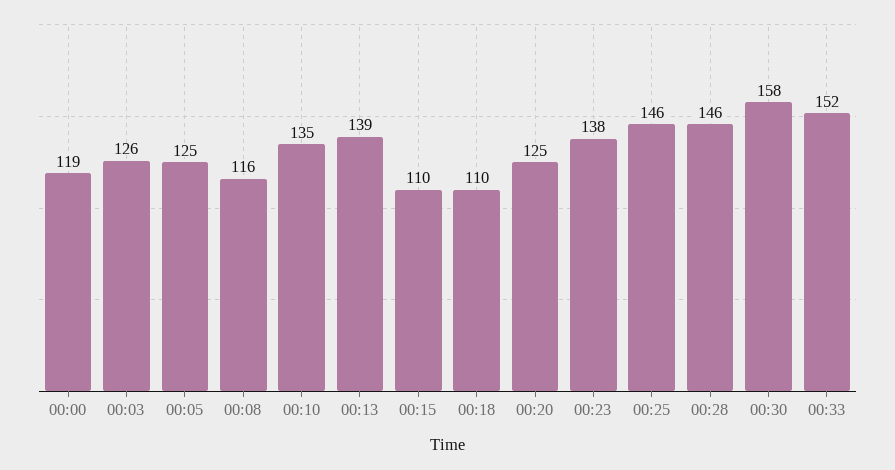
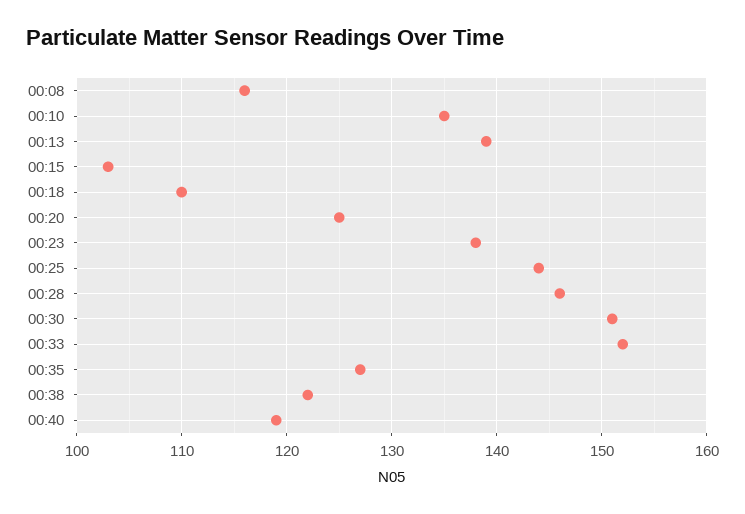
00:00: 119 -> none
00:03: 126 -> none
00:05: 125 -> none
00:15: 110 -> 103
00:25: 146 -> 144
00:30: 158 -> 151
00:35: none -> 127
00:38: none -> 122
00:40: none -> 119

